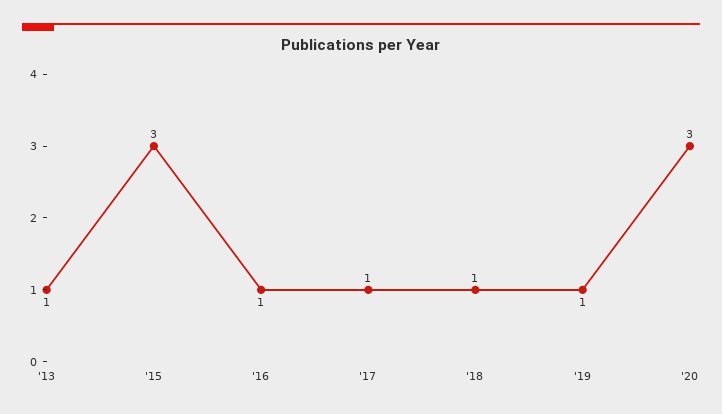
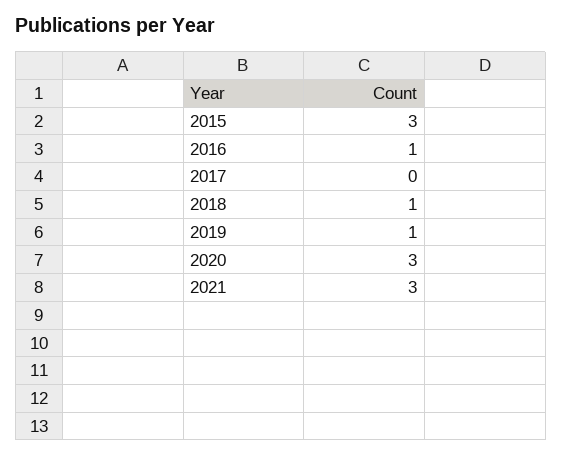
'13: 1 -> none
'17: 1 -> 0
2021: none -> 3

